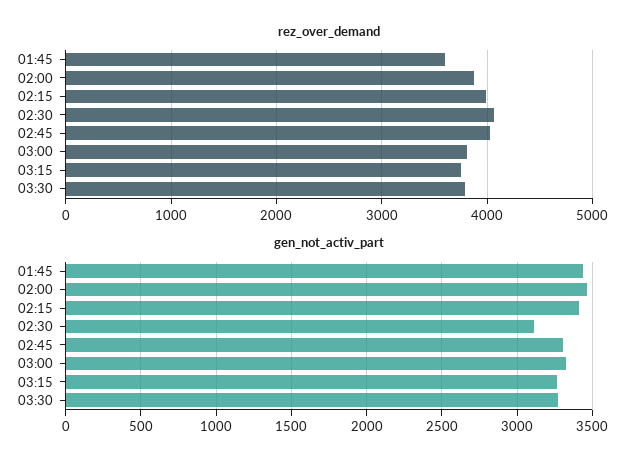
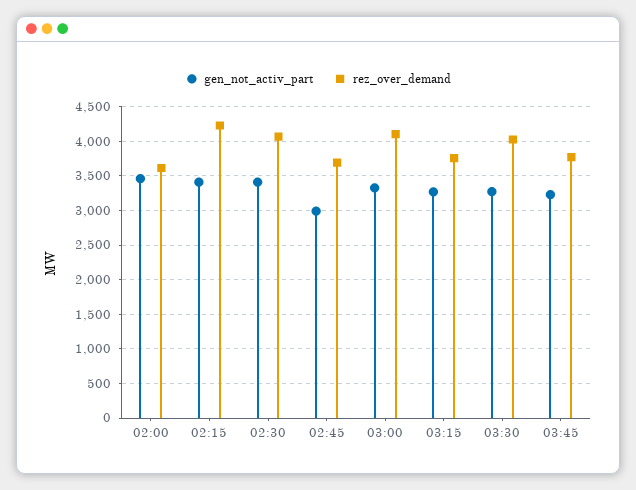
rez_over_demand, 01:45: 3600 -> none
rez_over_demand, 02:00: 3900 -> 3600
rez_over_demand, 02:15: 4000 -> 4200
rez_over_demand, 02:45: 4000 -> 3700
rez_over_demand, 03:00: 3800 -> 4100
rez_over_demand, 03:30: 3800 -> 4000
gen_not_activ_part, 01:45: 3450 -> none
gen_not_activ_part, 02:30: 3100 -> 3400
gen_not_activ_part, 02:45: 3300 -> 3000
gen_not_activ_part, 03:45: none -> 3200
rez_over_demand, 03:45: none -> 3800

